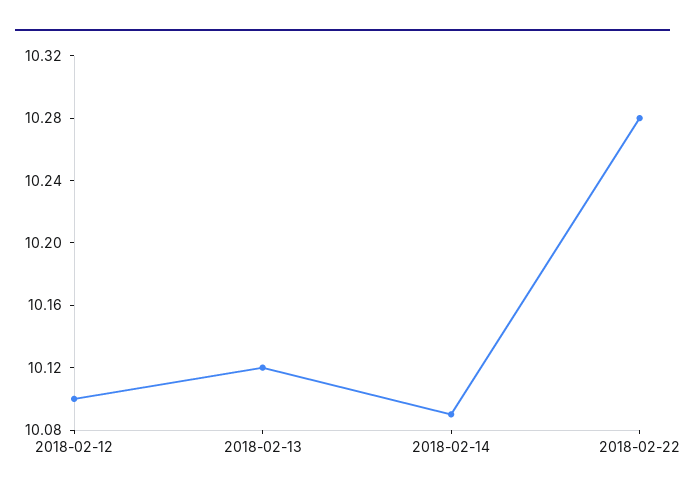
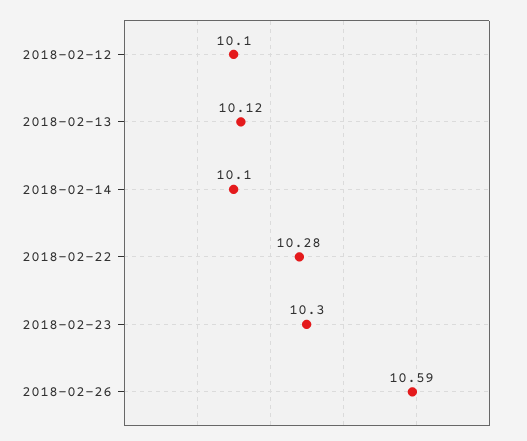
2018-02-14: 10.09 -> 10.1
2018-02-23: none -> 10.3
2018-02-26: none -> 10.59

